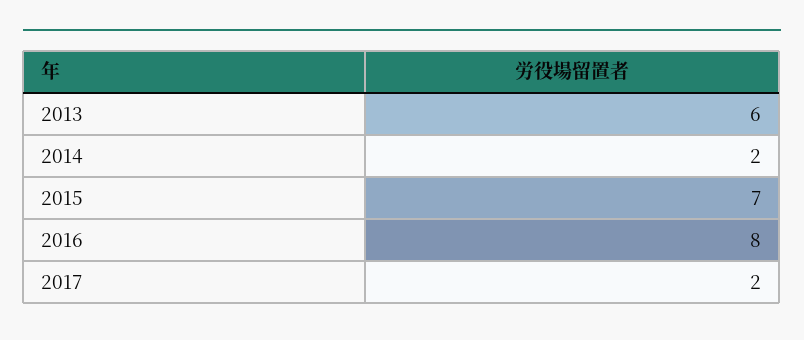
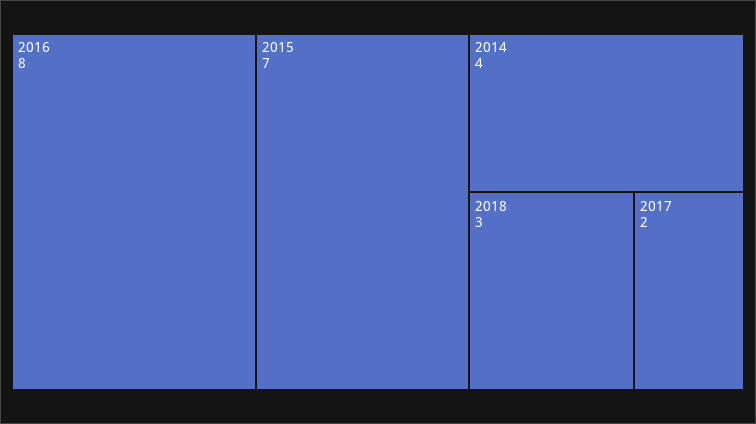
2013: 6 -> none
2014: 2 -> 4
2018: none -> 3

